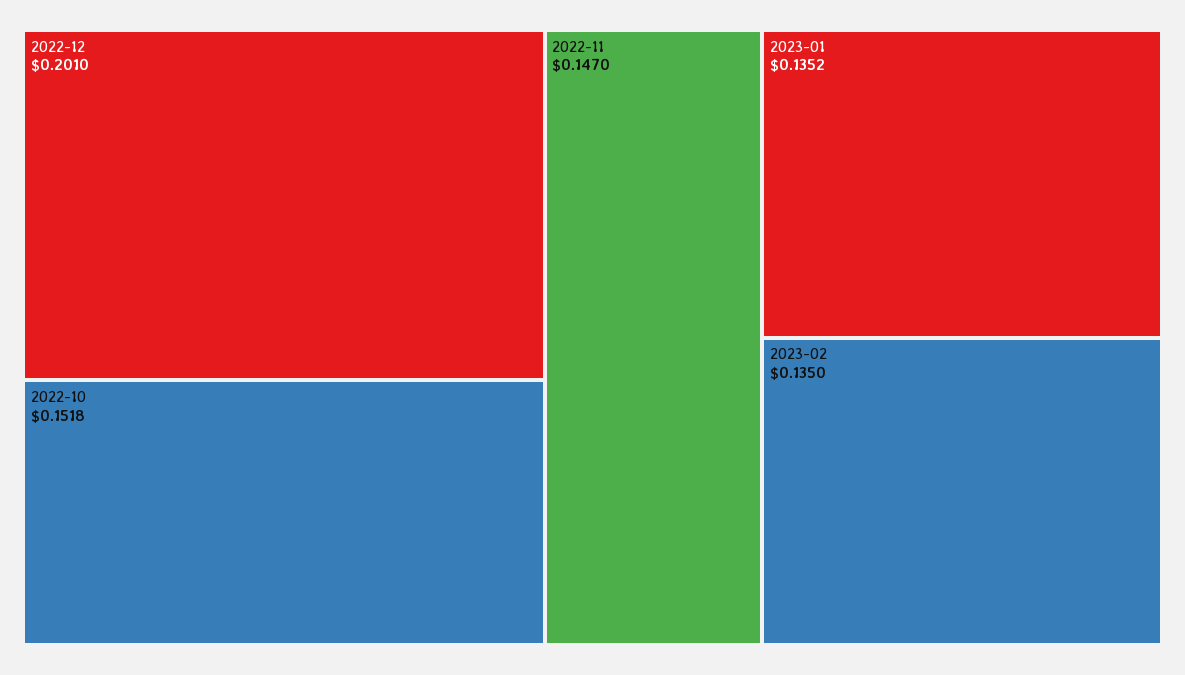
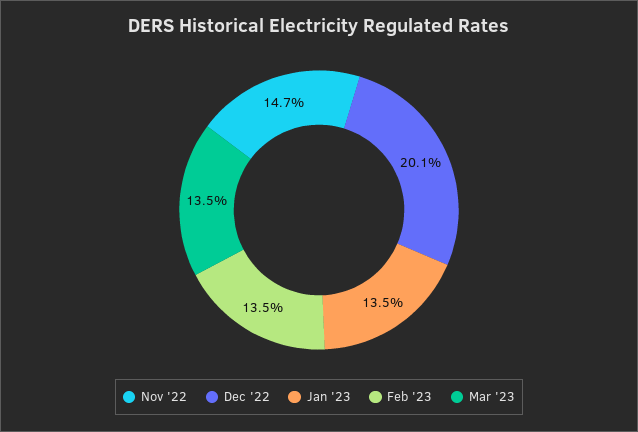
2022-10: 0.1518 -> none
2023-01: 0.1352 -> 0.135
Mar '23: none -> 0.135

